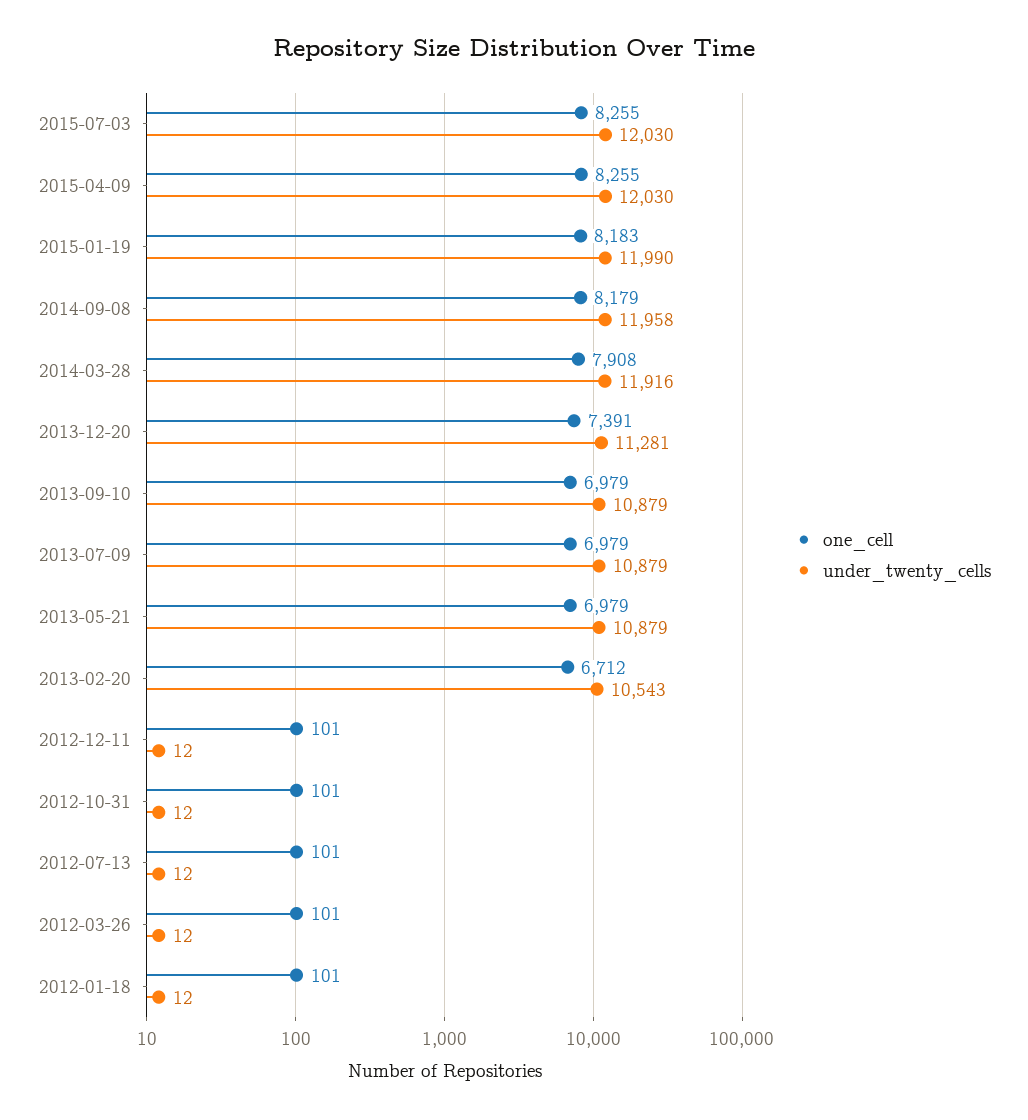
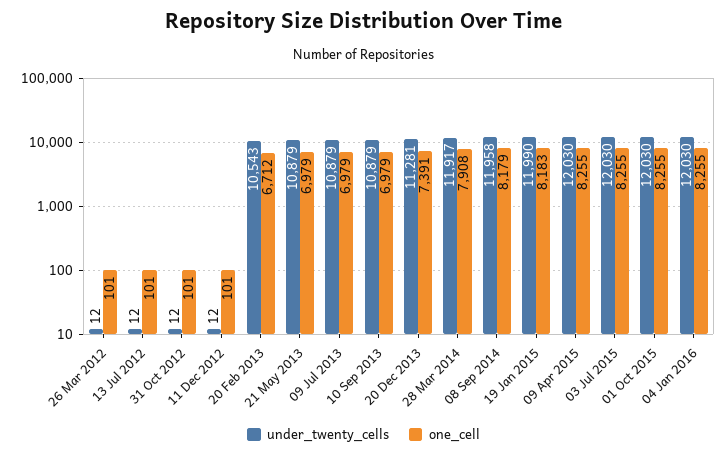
under_twenty_cells, 2014-03-28: 11916 -> 11917
one_cell, 2012-01-18: 101 -> none
under_twenty_cells, 2012-01-18: 12 -> none
under_twenty_cells, 01 Oct 2015: none -> 12030
one_cell, 01 Oct 2015: none -> 8255
under_twenty_cells, 04 Jan 2016: none -> 12030
one_cell, 04 Jan 2016: none -> 8255

